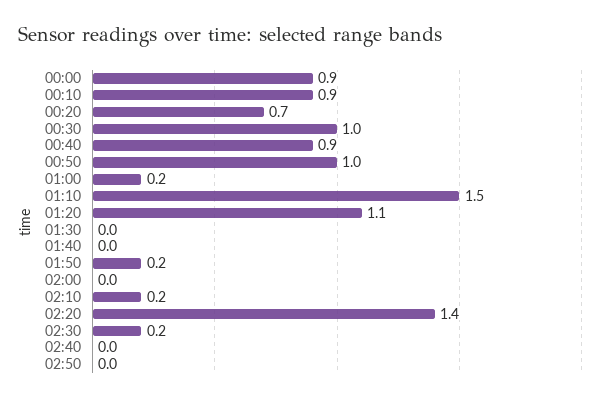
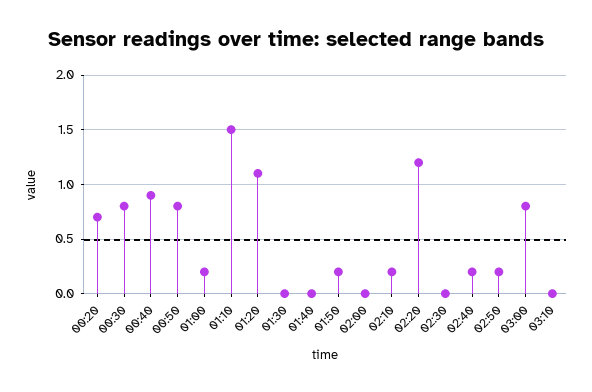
00:00: 0.9 -> none
00:10: 0.9 -> none
00:30: 1 -> 0.8
00:50: 1 -> 0.8
02:20: 1.4 -> 1.2
02:30: 0.2 -> 0
02:40: 0 -> 0.2
02:50: 0 -> 0.2
03:00: none -> 0.8
03:10: none -> 0

